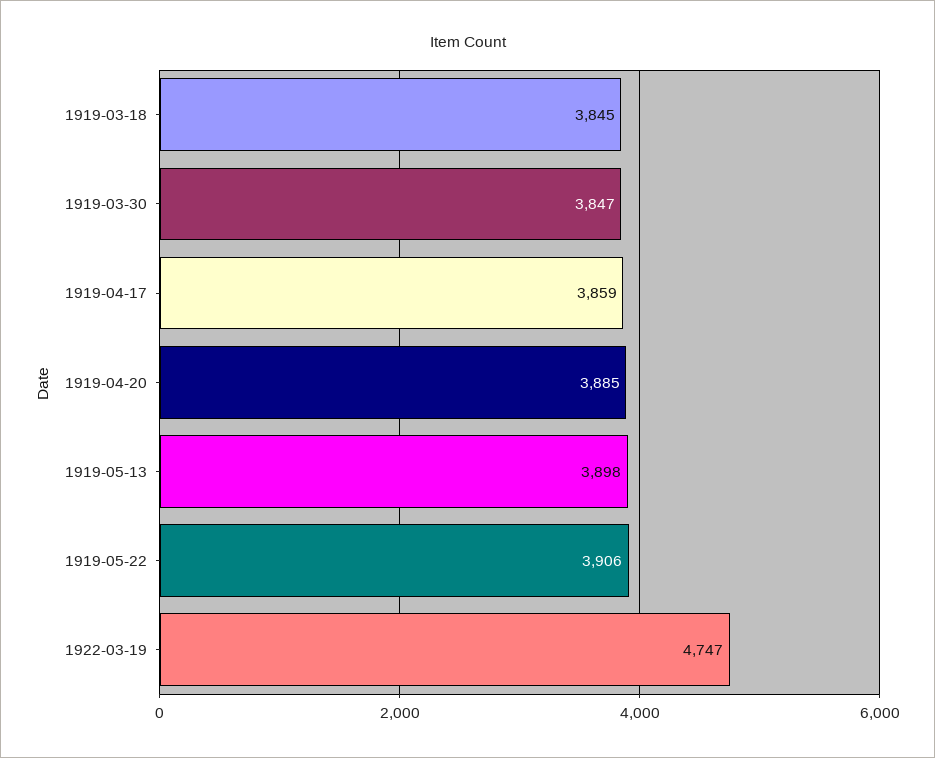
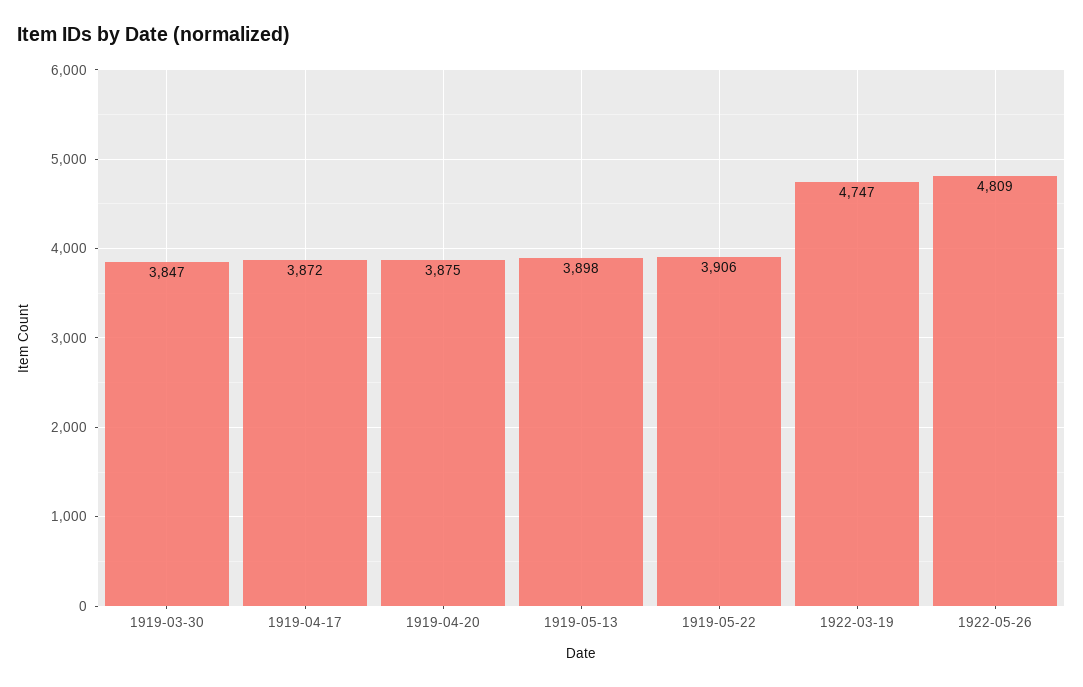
1919-03-18: 3845 -> none
1919-04-17: 3859 -> 3872
1919-04-20: 3885 -> 3875
1922-05-26: none -> 4809

